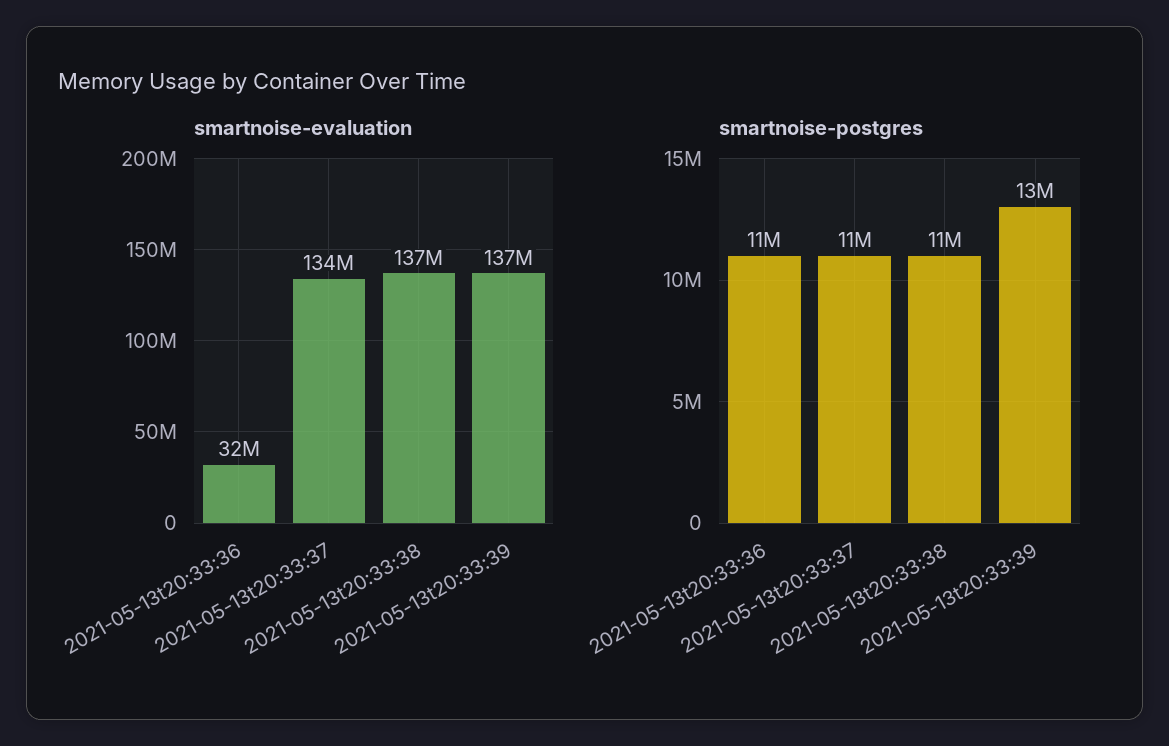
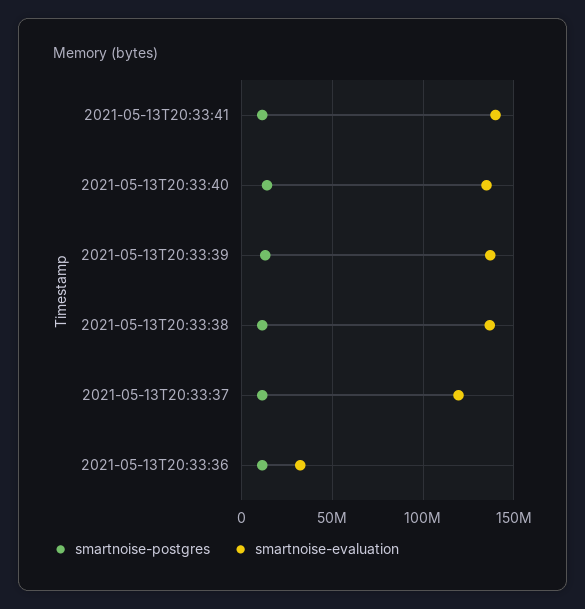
smartnoise-evaluation, 2021-05-13t20:33:37: 134000000 -> 120000000
smartnoise-postgres, 2021-05-13T20:33:41: none -> 10000000
smartnoise-evaluation, 2021-05-13T20:33:41: none -> 140000000
smartnoise-postgres, 2021-05-13T20:33:40: none -> 15000000
smartnoise-evaluation, 2021-05-13T20:33:40: none -> 135000000

